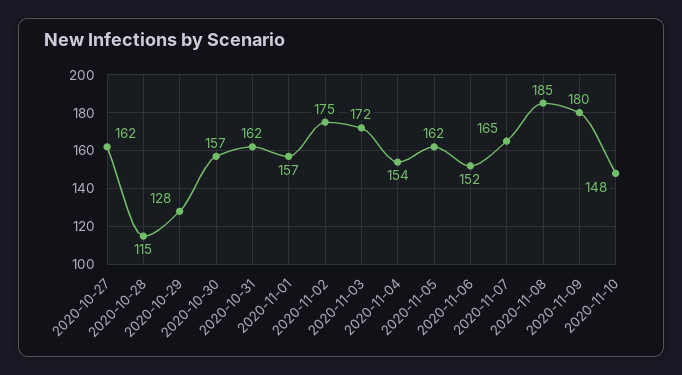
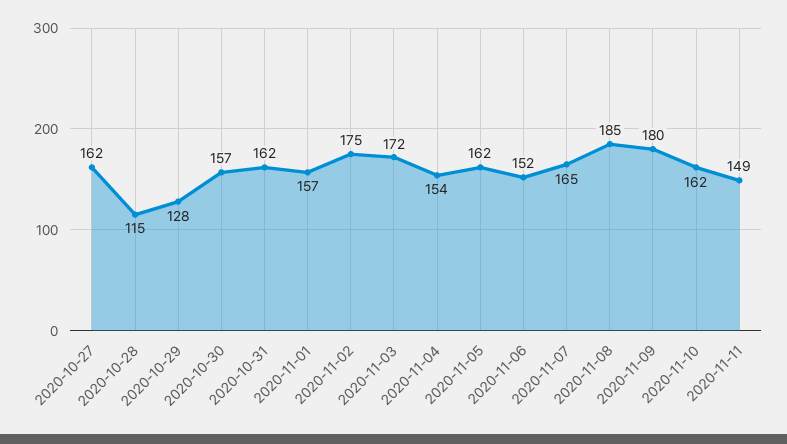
2020-11-10: 148 -> 162
2020-11-11: none -> 149

